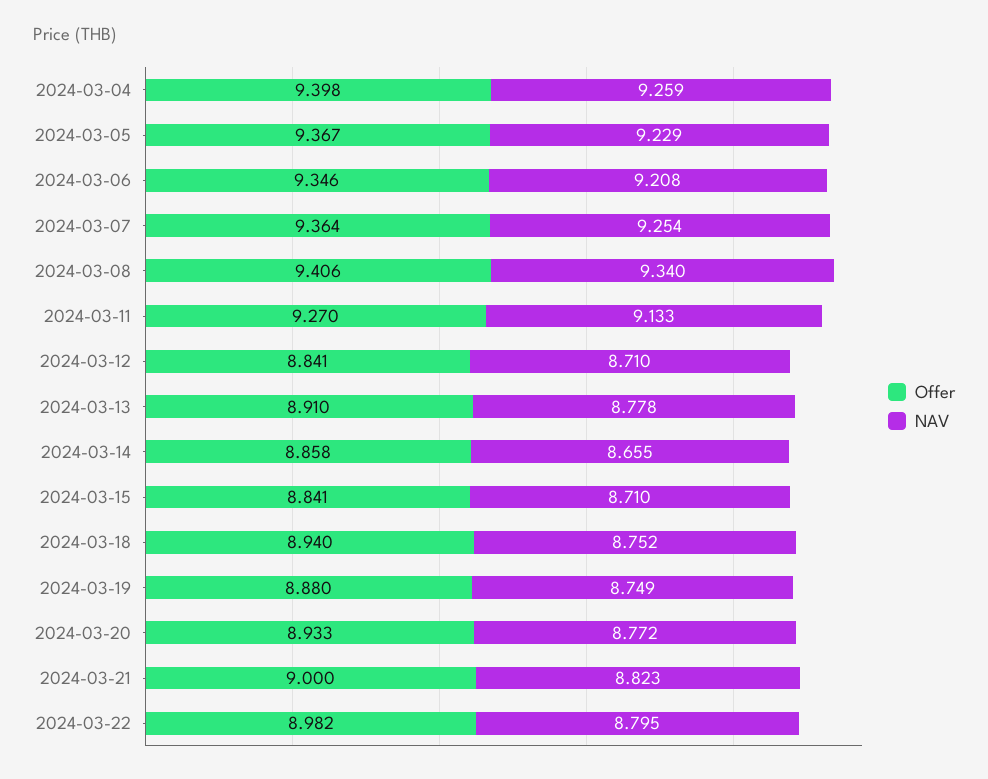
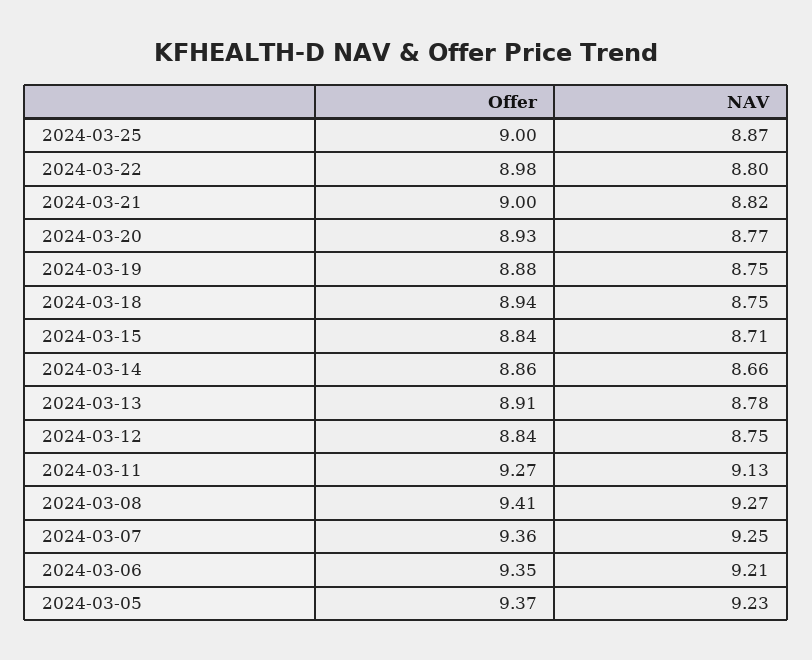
Offer, 2024-03-04: 9.398 -> none
NAV, 2024-03-04: 9.259 -> none
NAV, 2024-03-08: 9.34 -> 9.27
NAV, 2024-03-12: 8.71 -> 8.75
Offer, 2024-03-25: none -> 9
NAV, 2024-03-25: none -> 8.87

